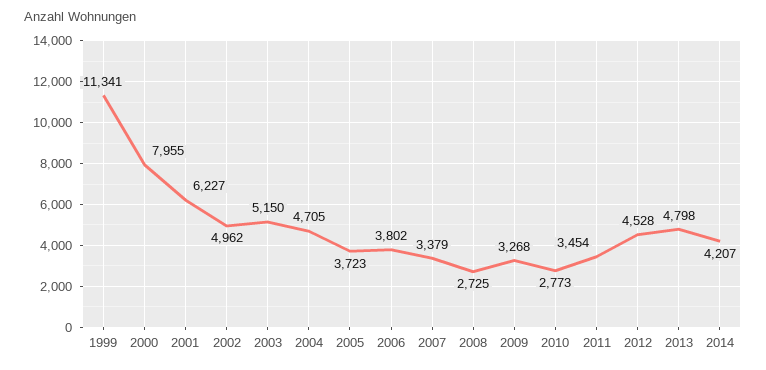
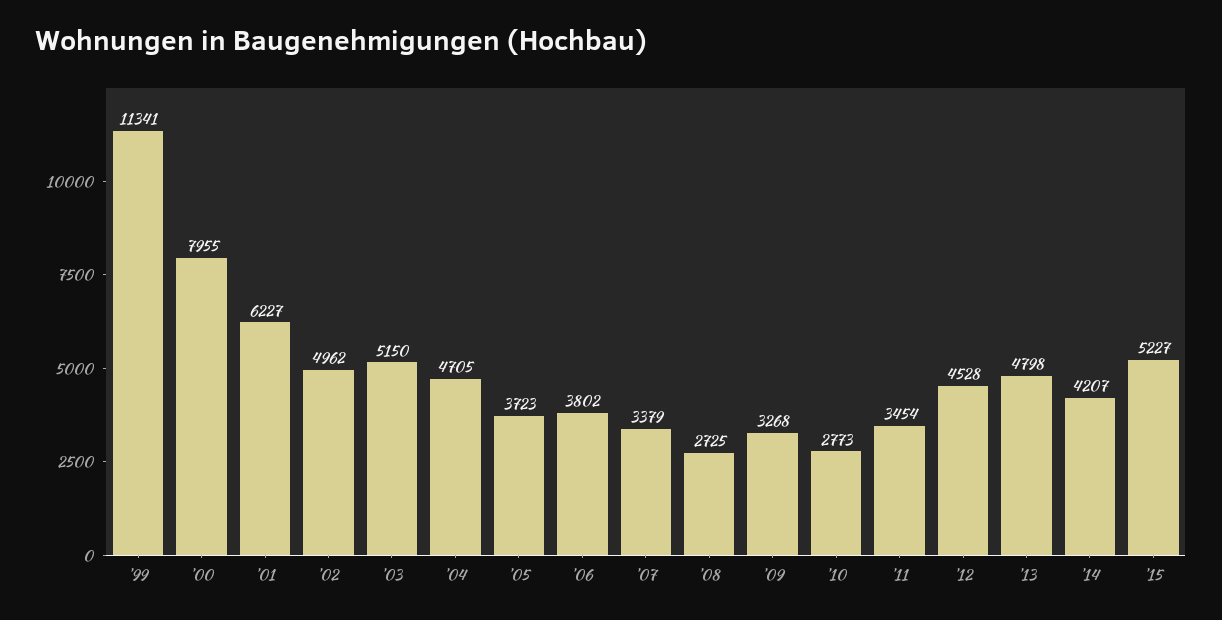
'15: none -> 5227

